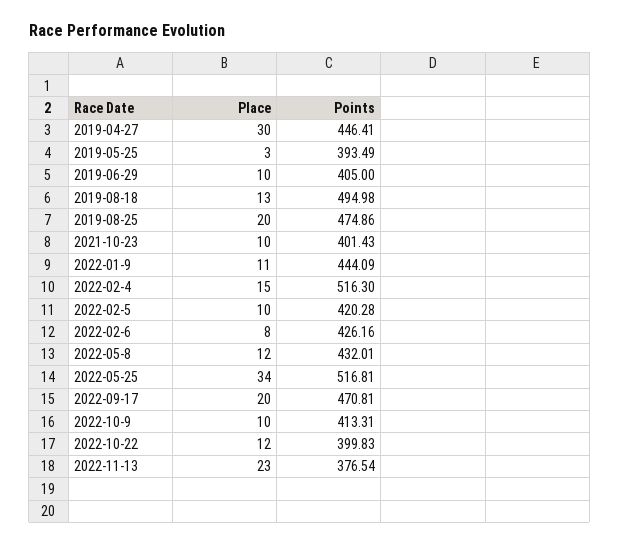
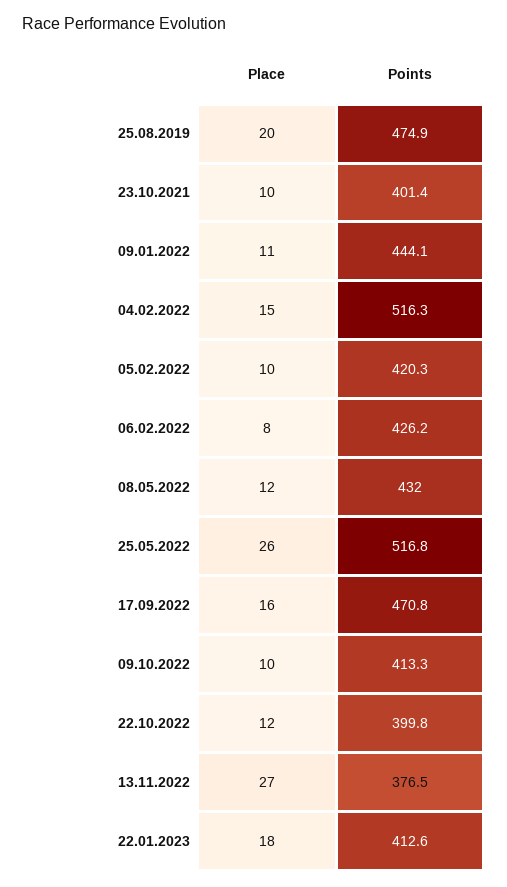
Place, 2019-04-27: 30 -> none
Points, 2019-04-27: 446.41 -> none
Place, 2019-05-25: 3 -> none
Points, 2019-05-25: 393.49 -> none
Place, 2019-06-29: 10 -> none
Points, 2019-06-29: 405 -> none
Place, 2019-08-18: 13 -> none
Points, 2019-08-18: 494.98 -> none
Place, 2022-05-25: 34 -> 26
Place, 2022-09-17: 20 -> 16
Place, 2022-11-13: 23 -> 27
Place, 22.01.2023: none -> 18
Points, 22.01.2023: none -> 412.6

